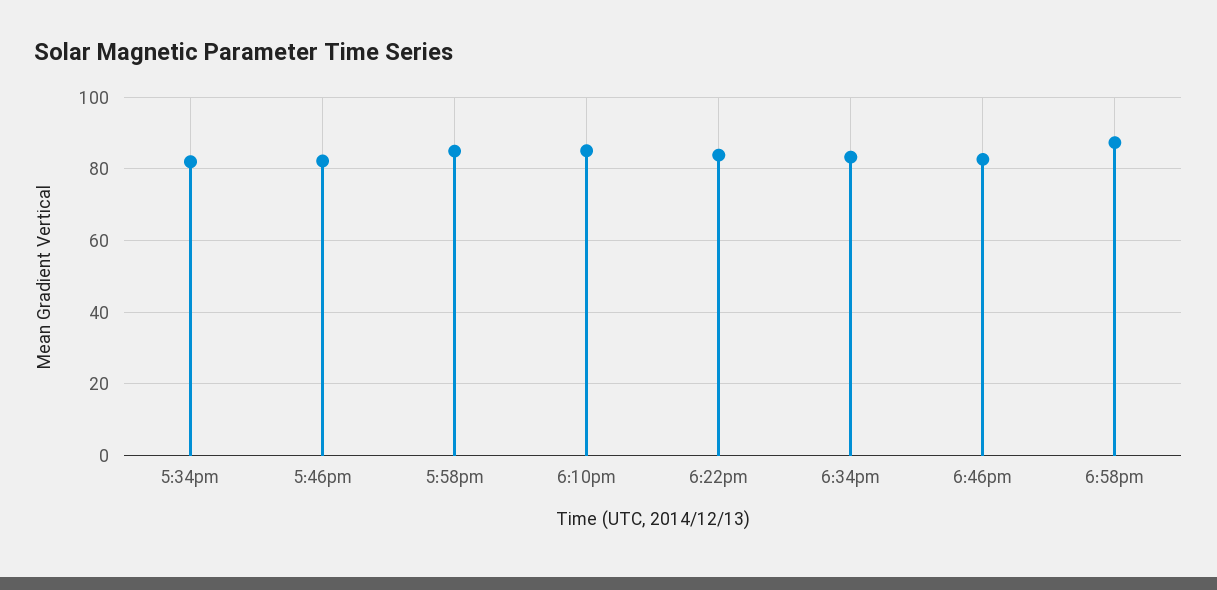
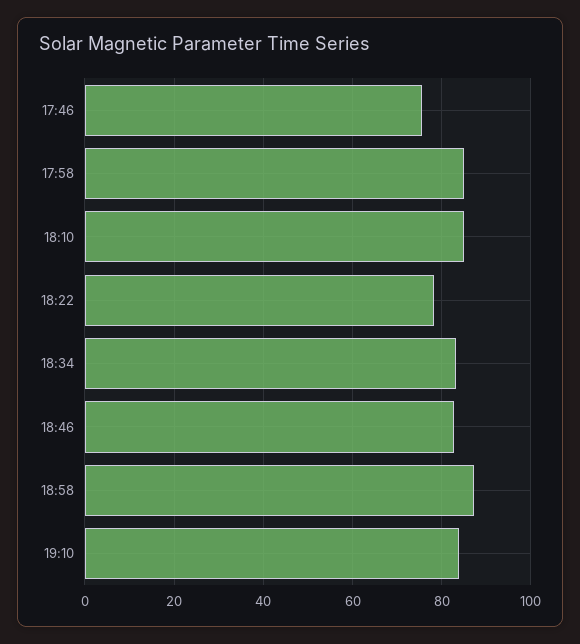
5:34pm: 82 -> none
5:46pm: 82 -> 76
6:22pm: 84 -> 78
19:10: none -> 84

